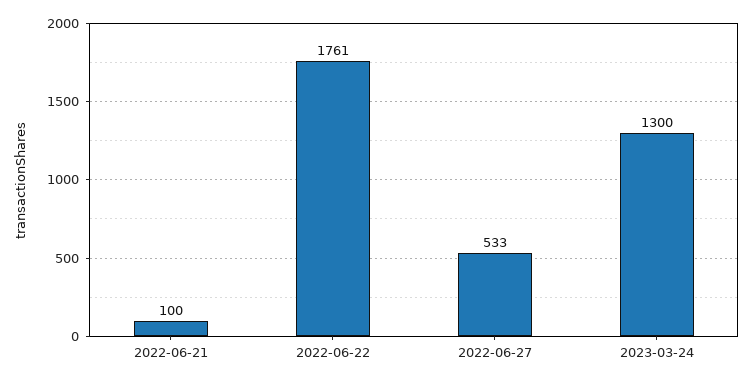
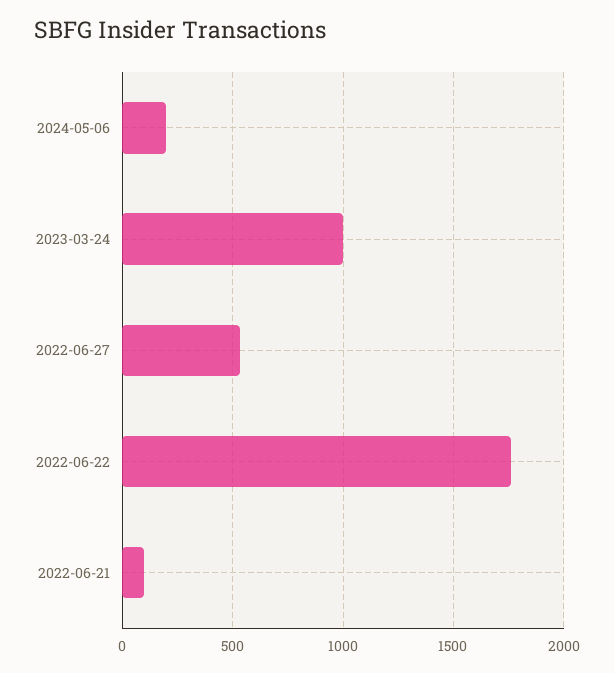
2023-03-24: 1300 -> 1000
2024-05-06: none -> 200

